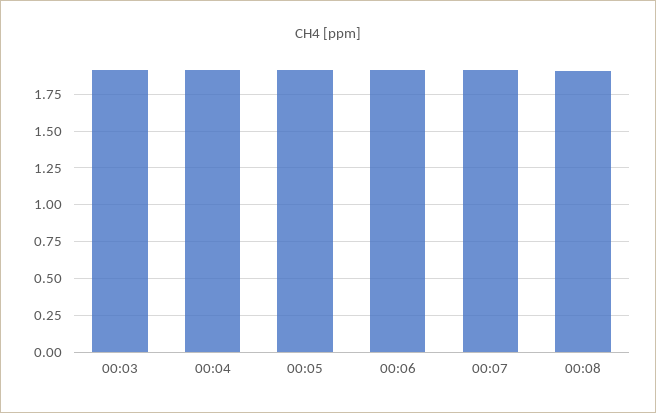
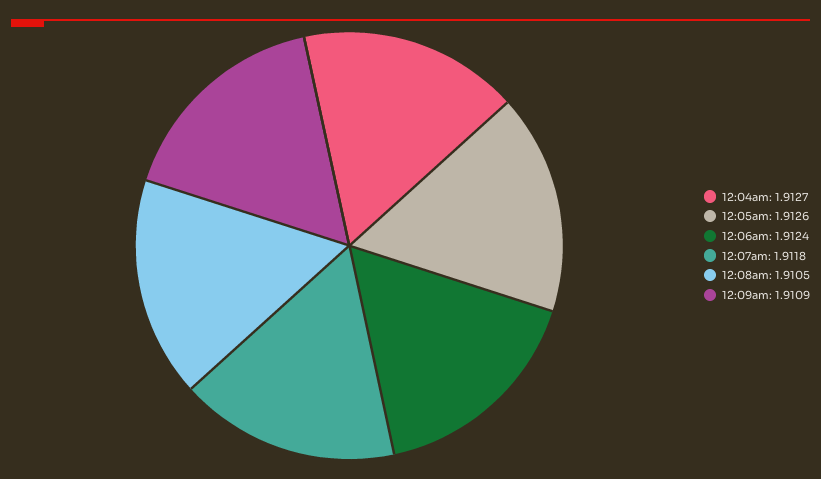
00:03: 1.9 -> none
12:09am: none -> 1.9109

